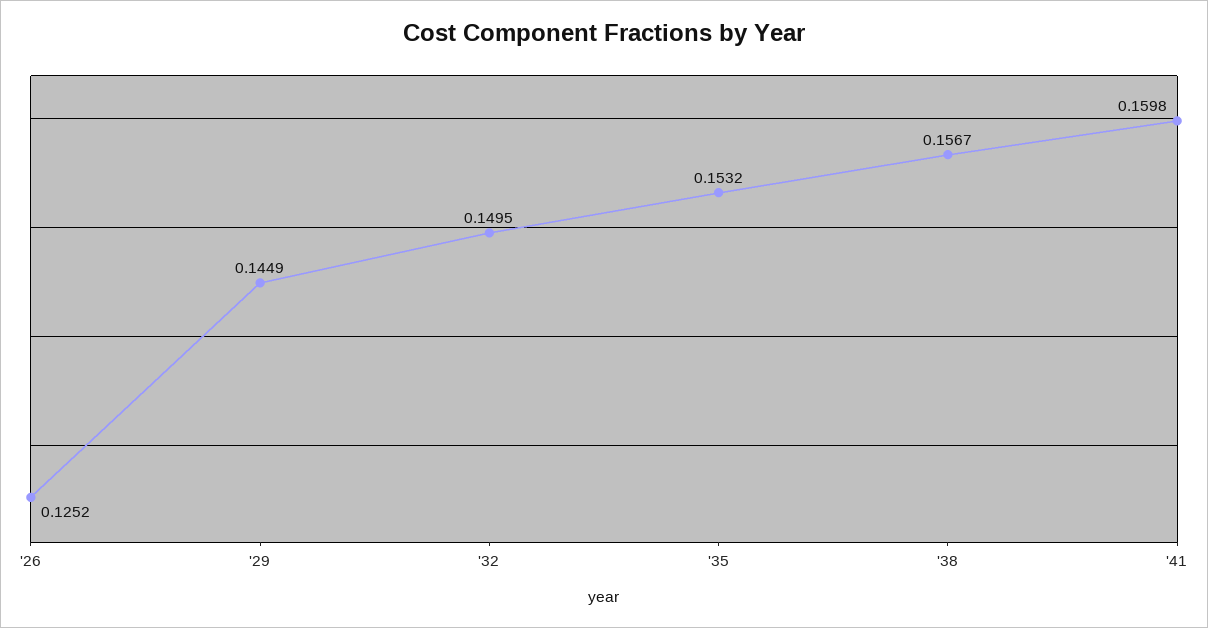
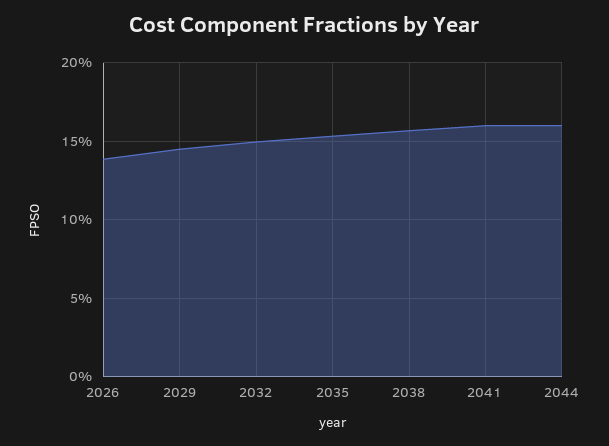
'26: 0.1252 -> 0.14
2044: none -> 0.16

